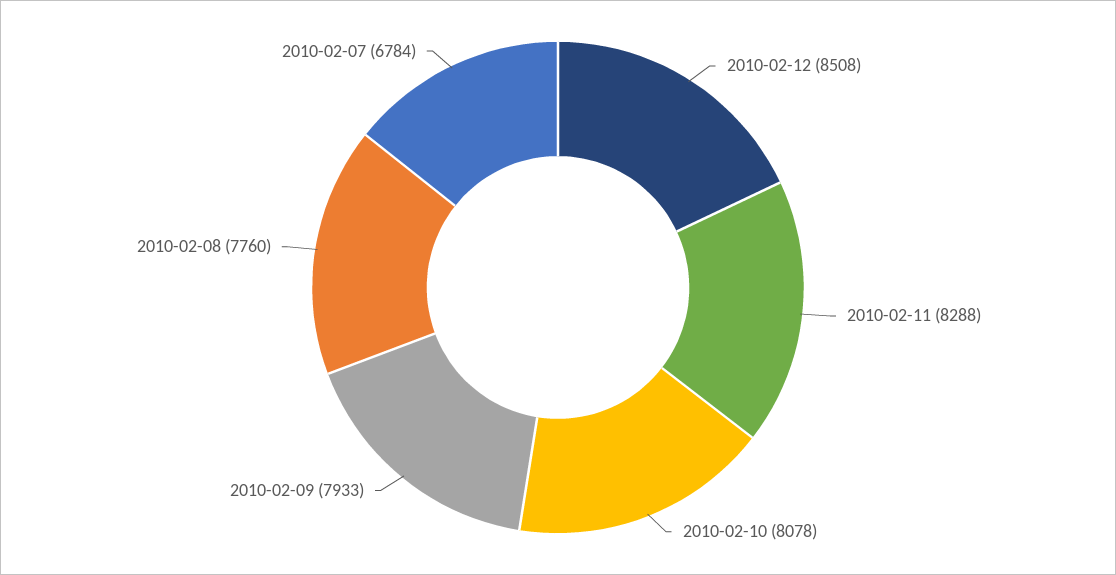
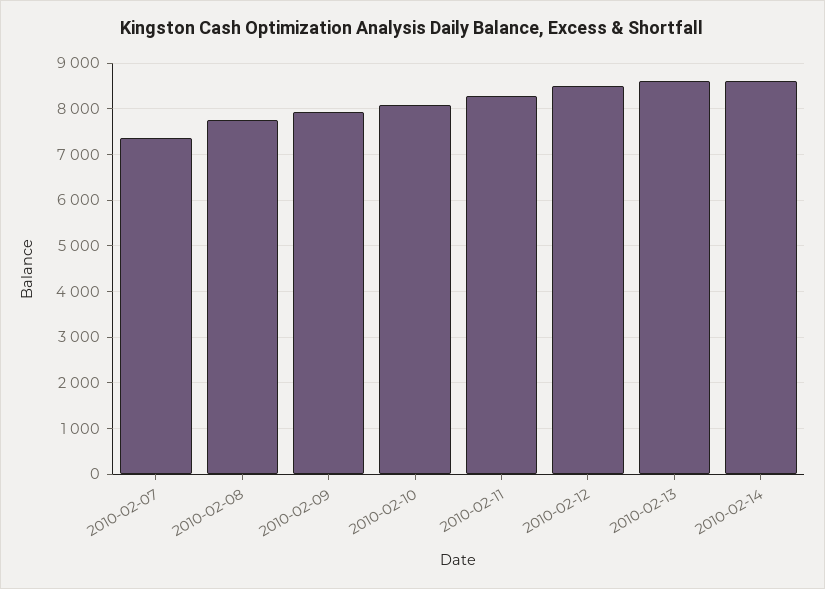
2010-02-07: 6784 -> 7400
2010-02-13: none -> 8600
2010-02-14: none -> 8600

